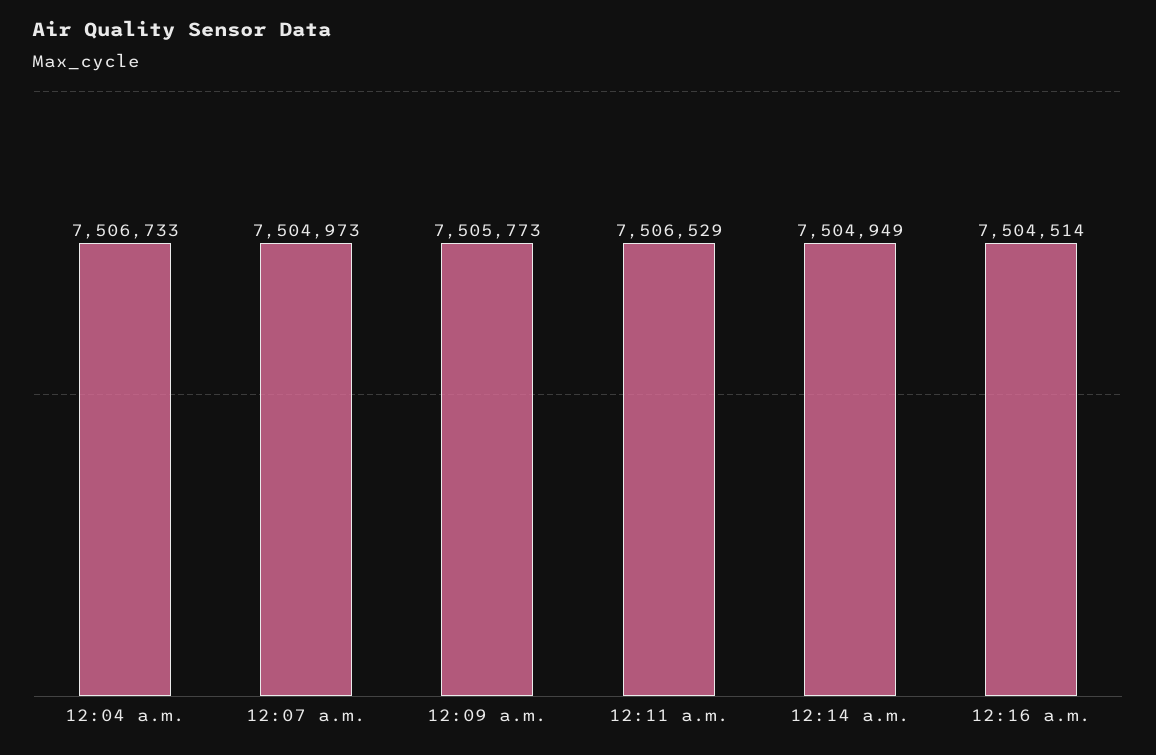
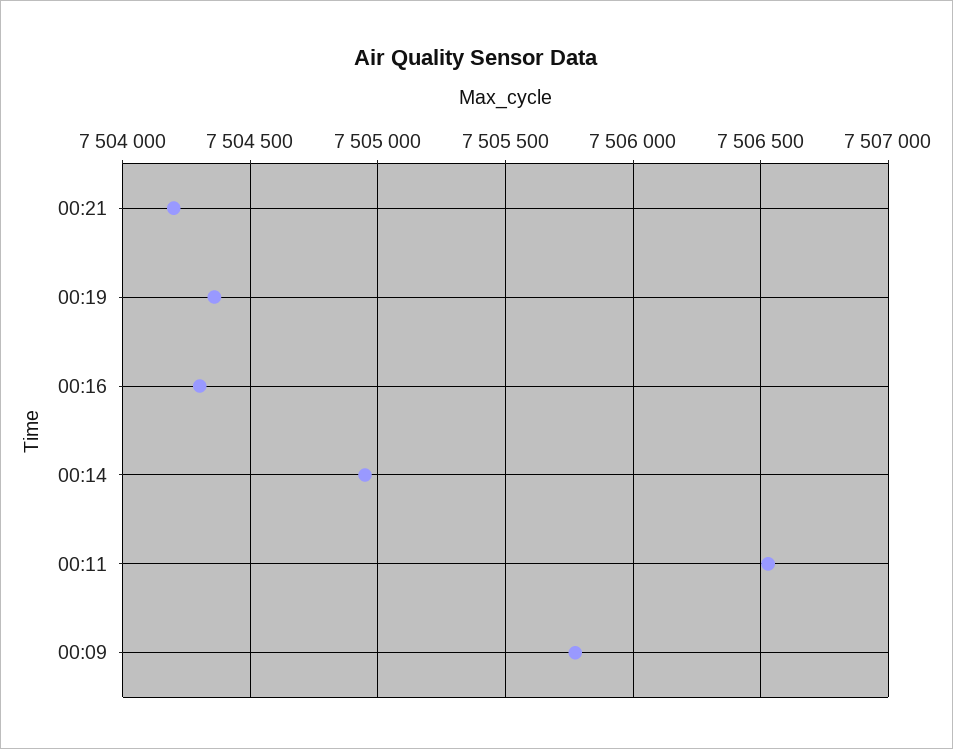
12:04 a.m.: 7506733 -> none
12:07 a.m.: 7504973 -> none
12:16 a.m.: 7504514 -> 7504300
00:21: none -> 7504200
00:19: none -> 7504350

